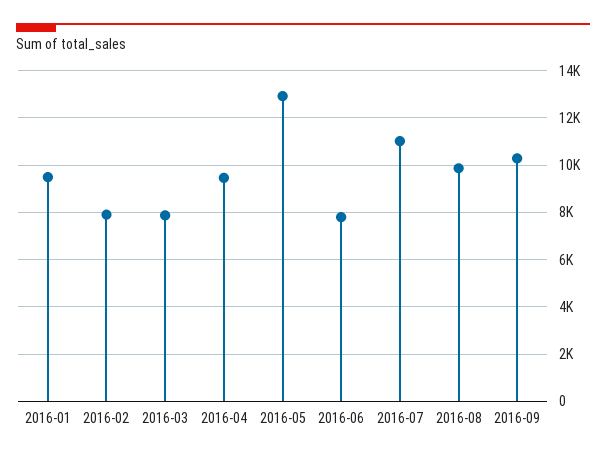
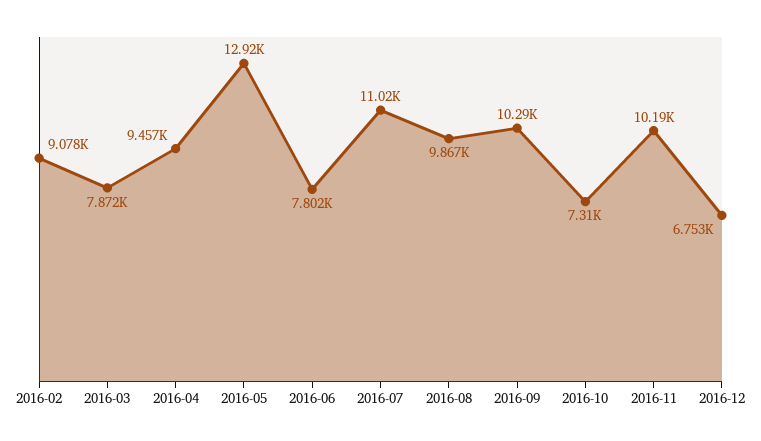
2016-01: 9500 -> none
2016-02: 8000 -> 9078
2016-10: none -> 7310
2016-11: none -> 10190
2016-12: none -> 6753

